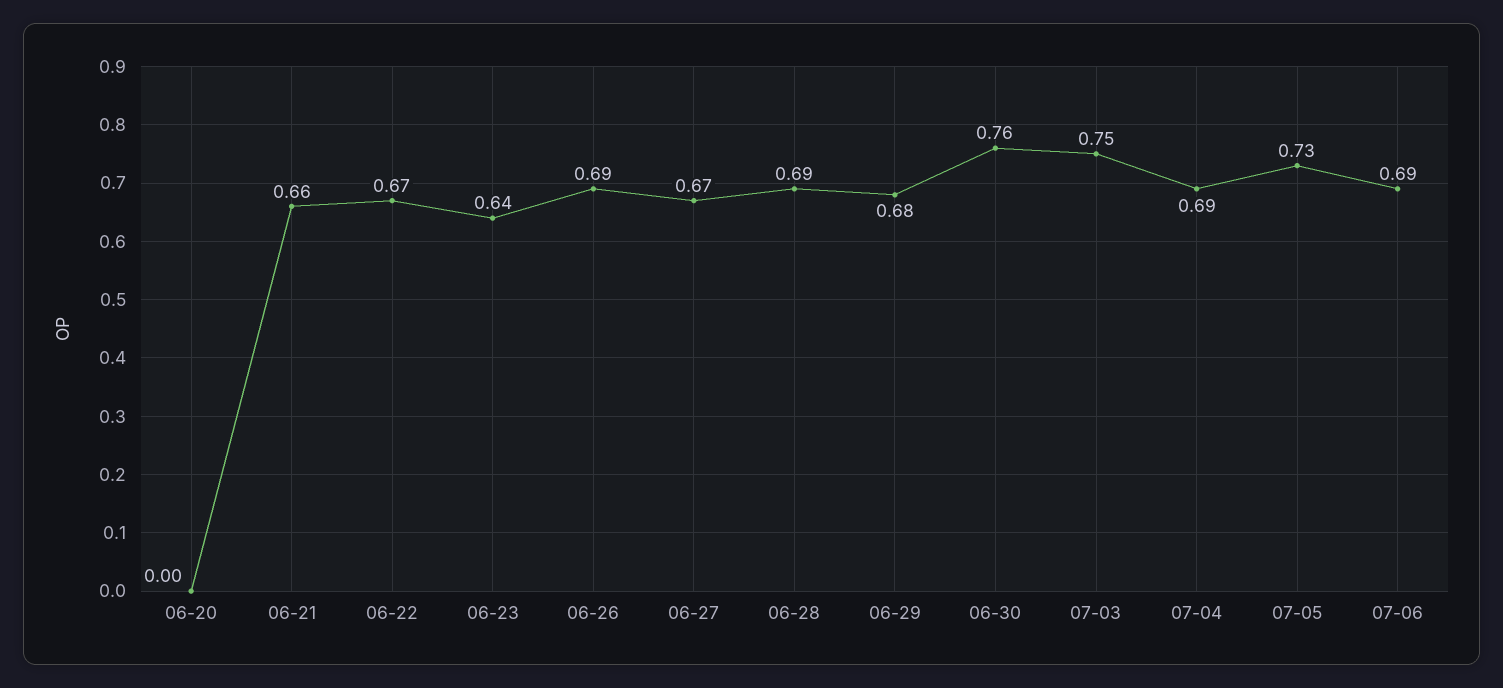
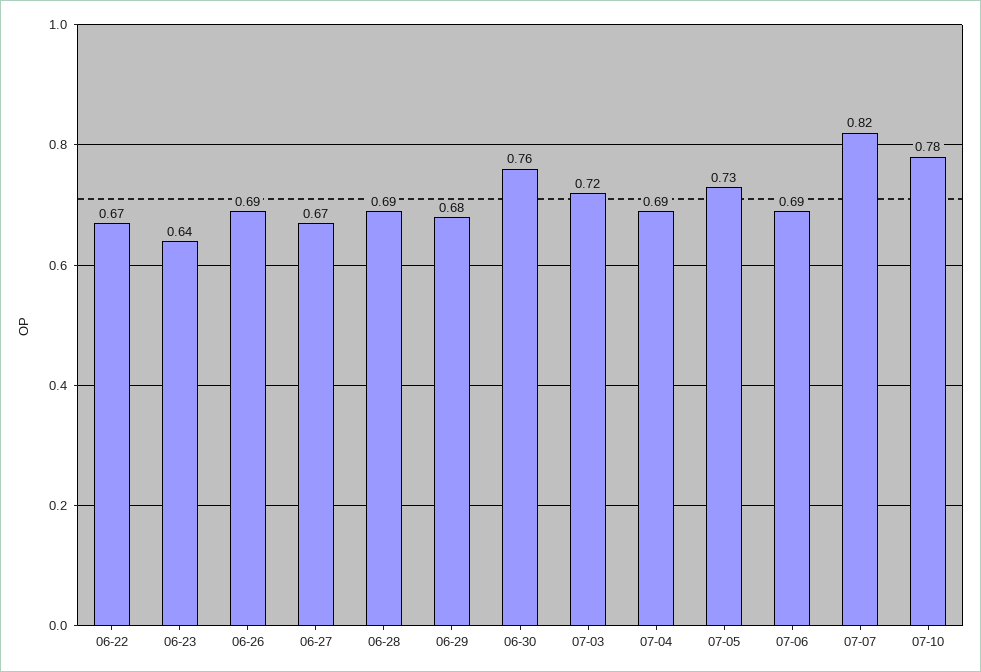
06-20: 0 -> none
06-21: 0.66 -> none
07-03: 0.75 -> 0.72
07-07: none -> 0.82
07-10: none -> 0.78

